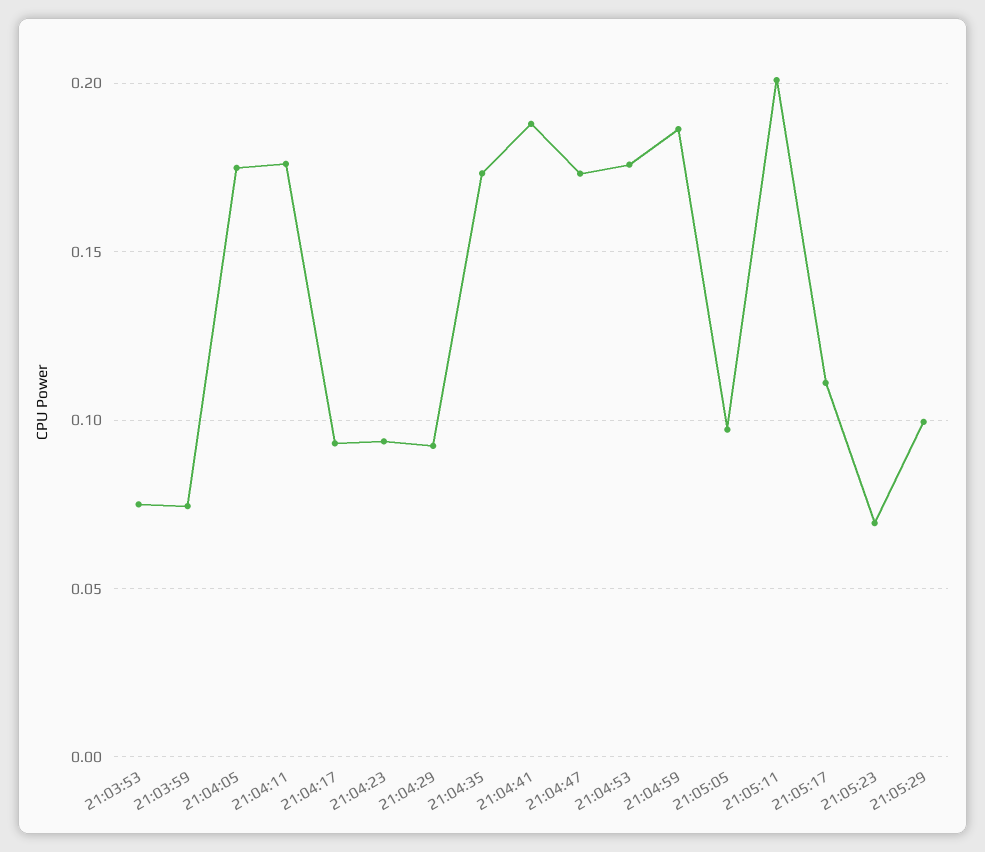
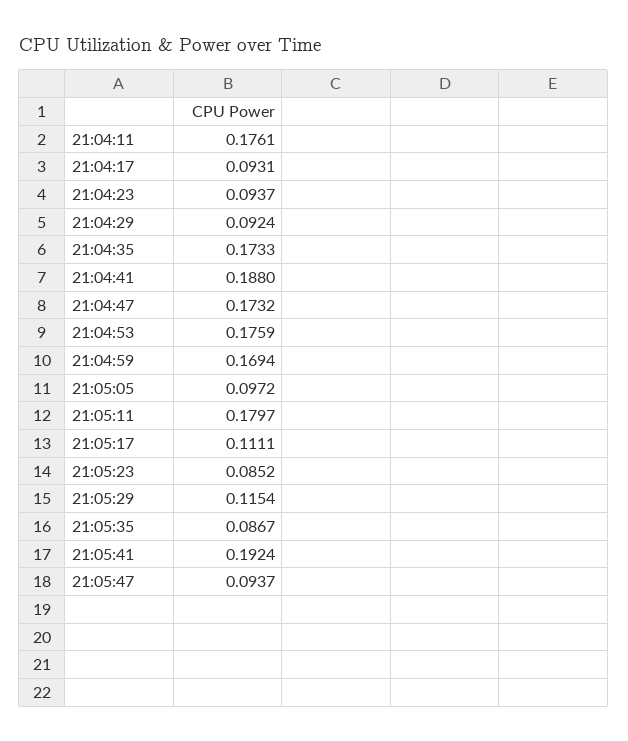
21:03:53: 0.075 -> none
21:03:59: 0.075 -> none
21:04:05: 0.175 -> none
21:04:59: 0.185 -> 0.1694
21:05:11: 0.2 -> 0.1797
21:05:23: 0.07 -> 0.0852
21:05:29: 0.1 -> 0.1154
21:05:35: none -> 0.0867
21:05:41: none -> 0.1924
21:05:47: none -> 0.0937

